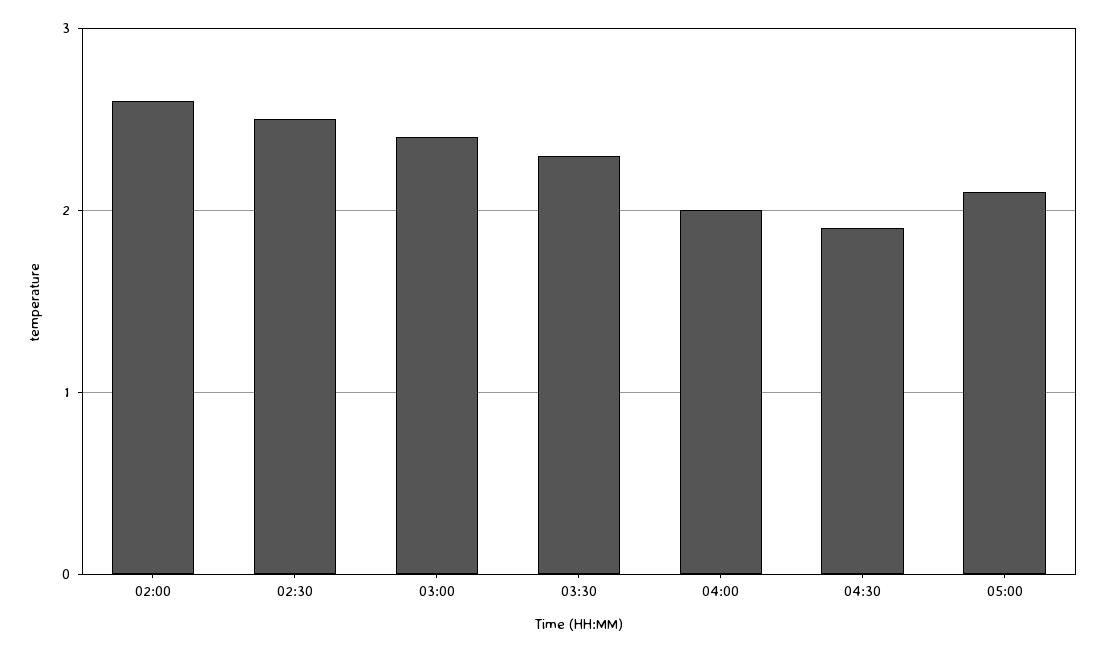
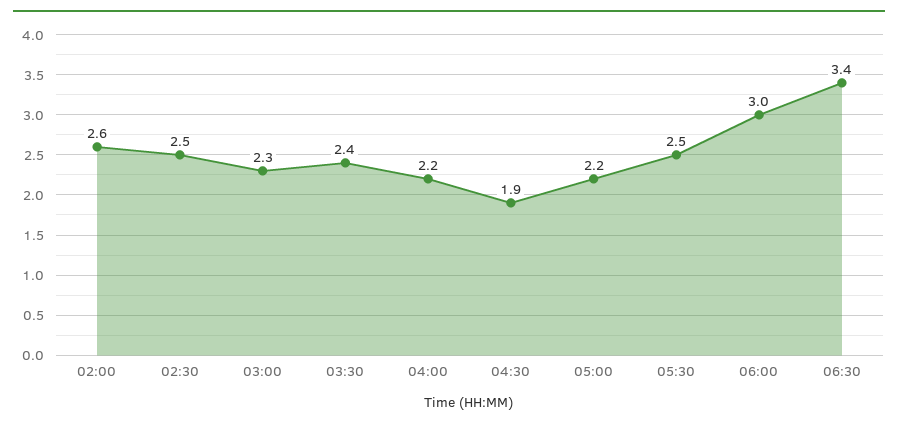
03:00: 2.4 -> 2.3
03:30: 2.3 -> 2.4
04:00: 2 -> 2.2
05:00: 2.1 -> 2.2
05:30: none -> 2.5
06:00: none -> 3
06:30: none -> 3.4

